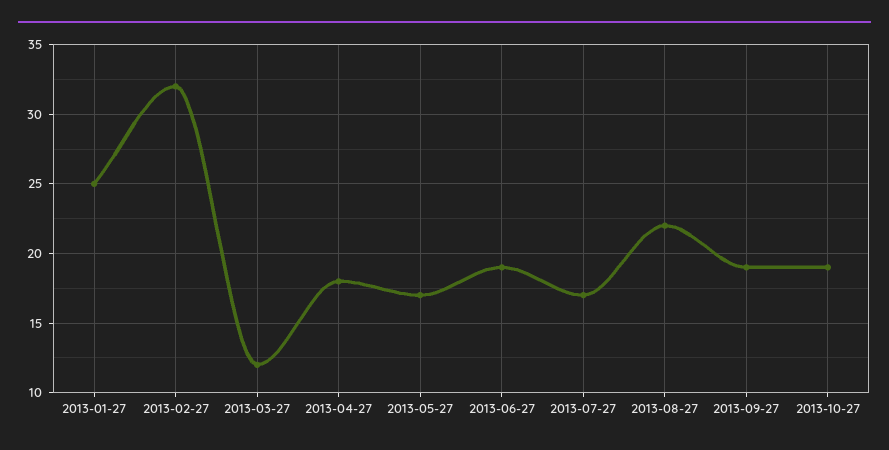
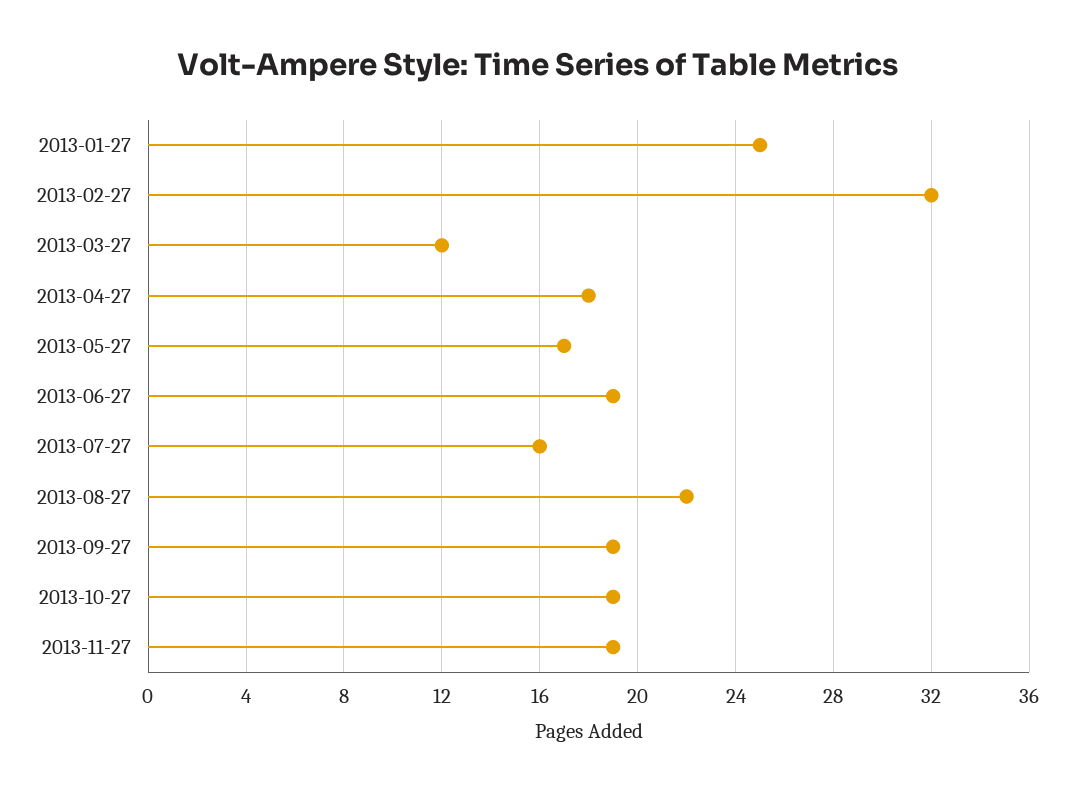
2013-07-27: 17 -> 16
2013-11-27: none -> 19

